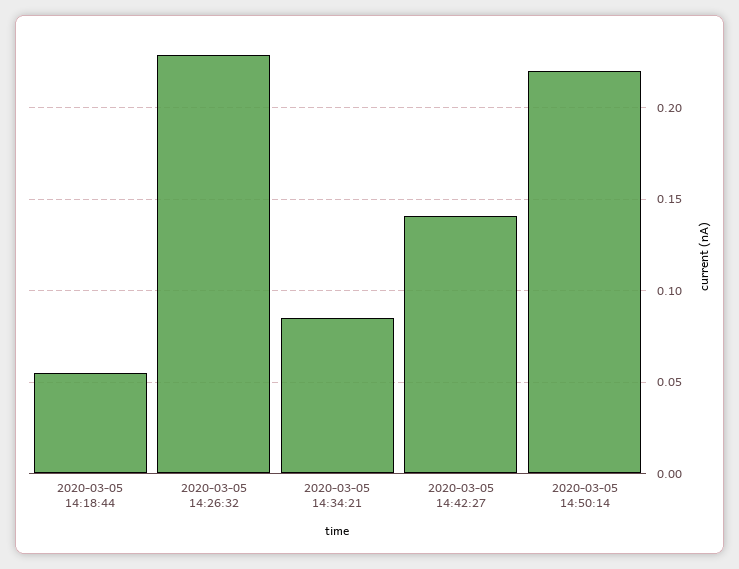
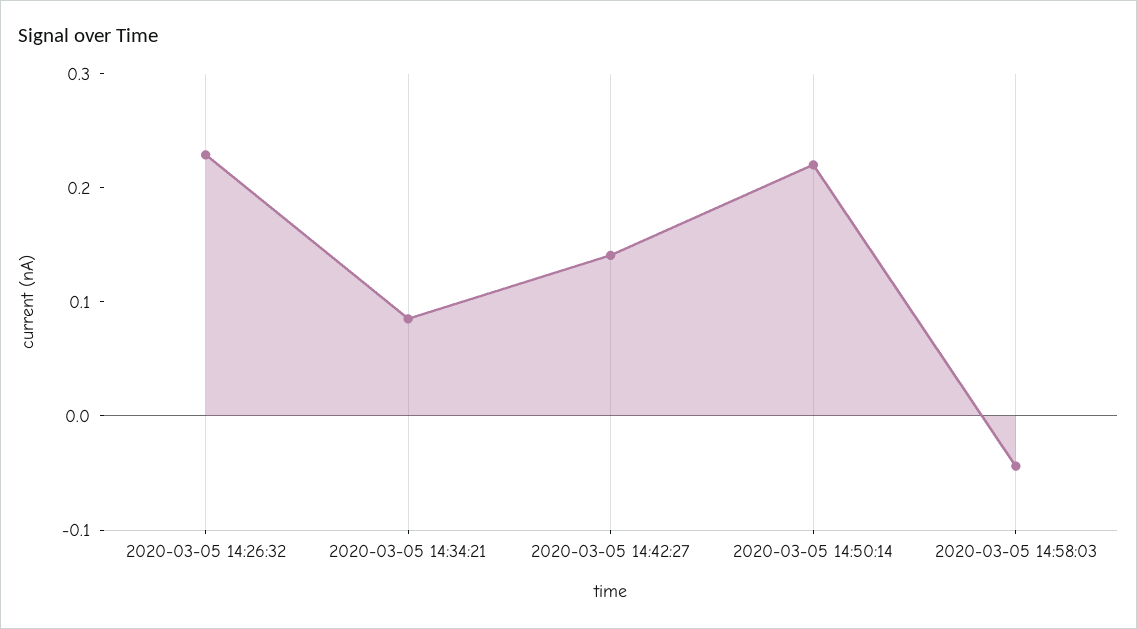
2020-03-05 14:18:44: 0.055 -> none
2020-03-05 14:58:03: none -> -0.04

